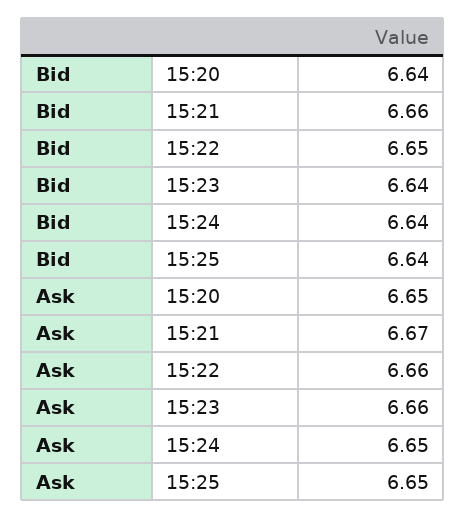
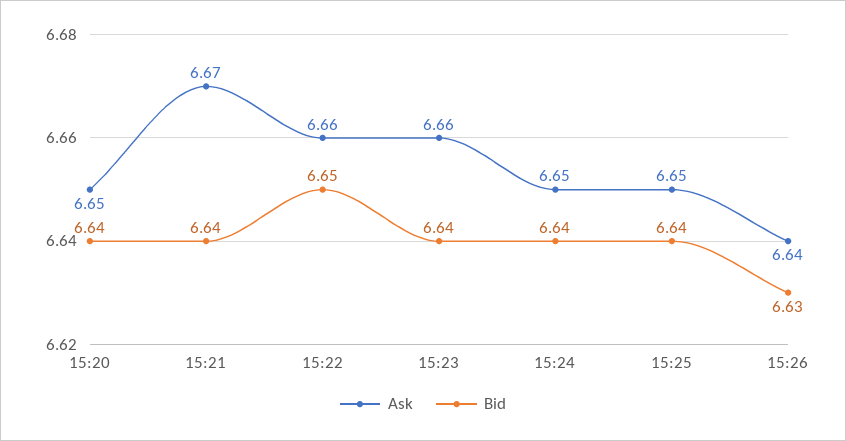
Bid, 15:21: 6.66 -> 6.64
Ask, 15:26: none -> 6.64
Bid, 15:26: none -> 6.63

